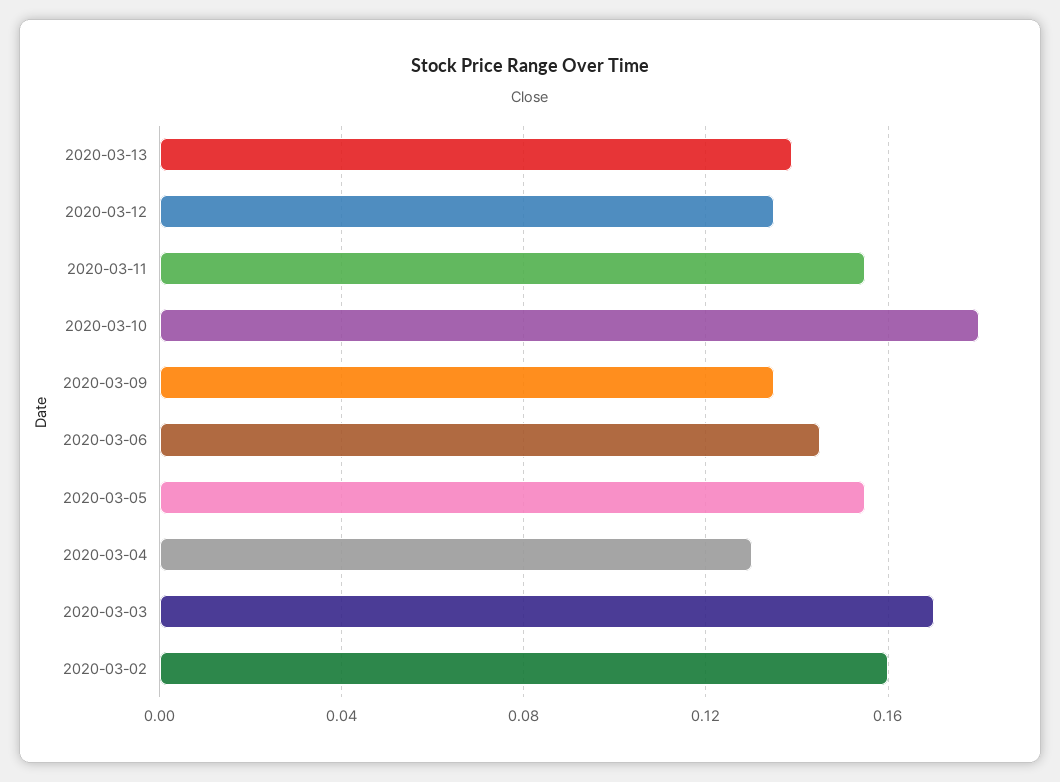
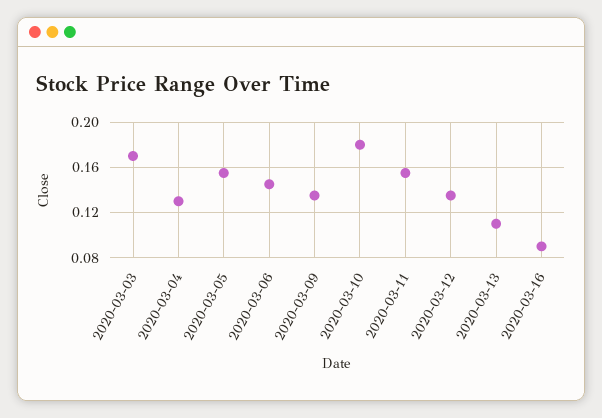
2020-03-13: 0.14 -> 0.11
2020-03-02: 0.16 -> none
2020-03-16: none -> 0.09

